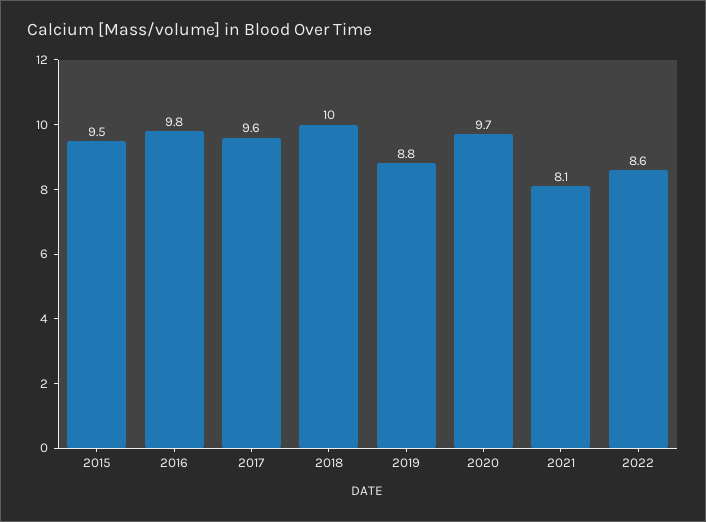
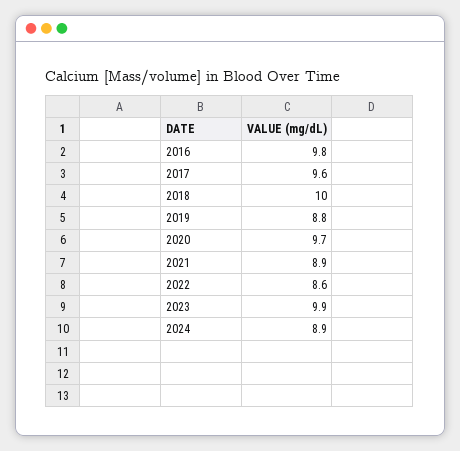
2015: 9.5 -> none
2021: 8.1 -> 8.9
2023: none -> 9.9
2024: none -> 8.9

